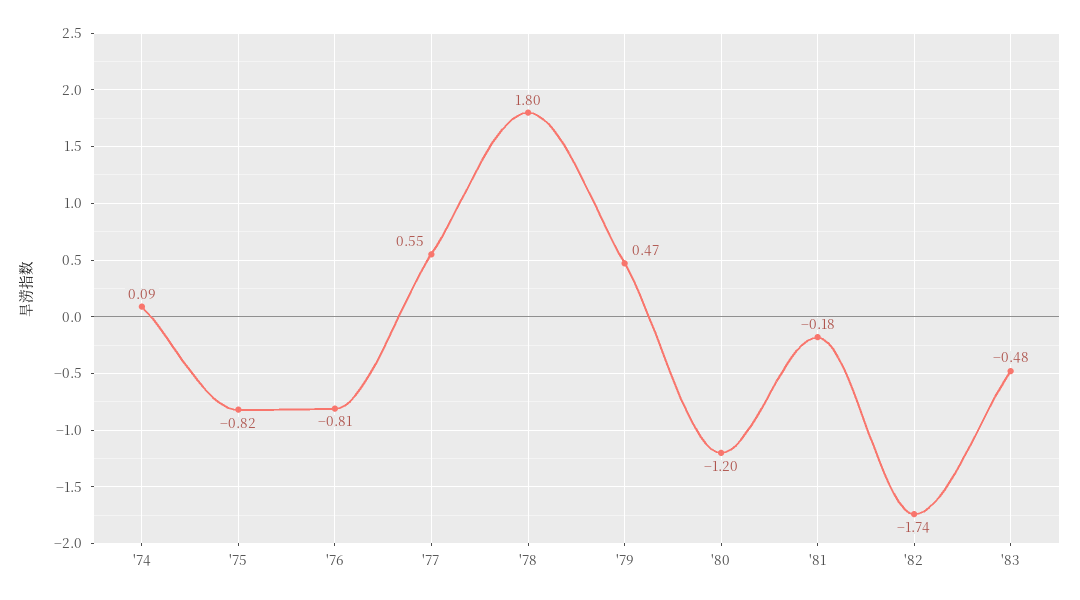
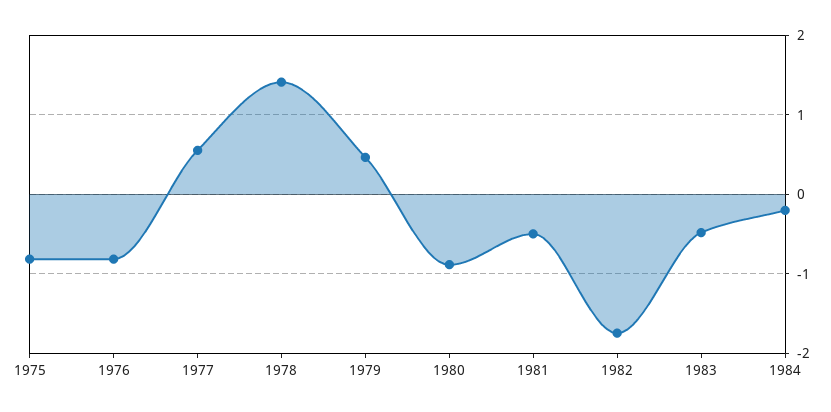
'74: 0.09 -> none
'78: 1.8 -> 1.4
'80: -1.2 -> -0.9
'81: -0.18 -> -0.5
1984: none -> -0.2

